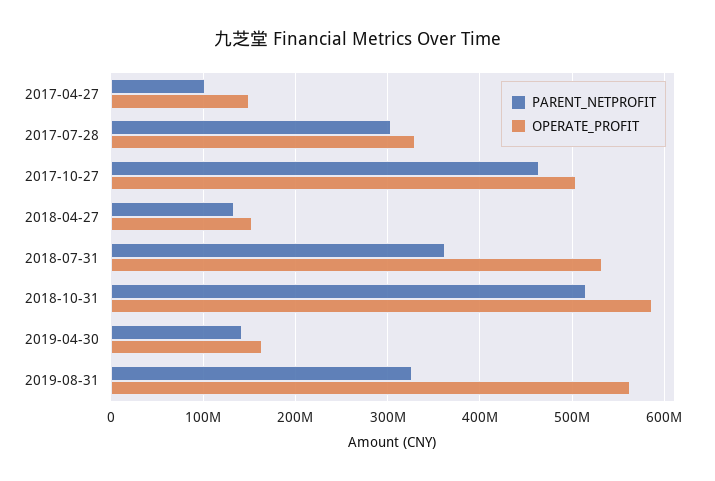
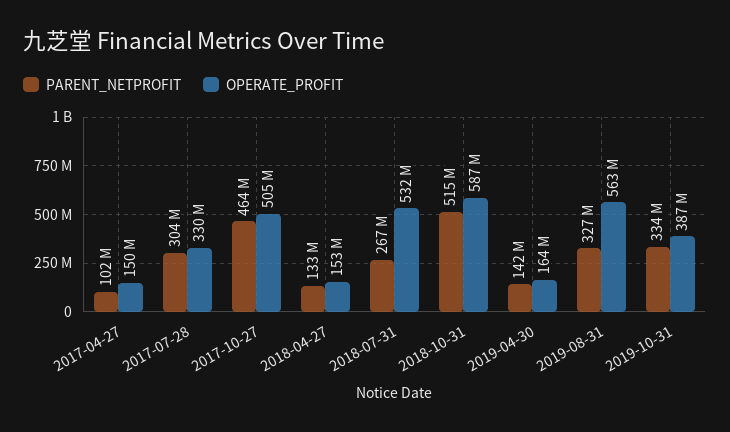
PARENT_NETPROFIT, 2018-07-31: 360000000 -> 267000000
PARENT_NETPROFIT, 2019-10-31: none -> 334000000
OPERATE_PROFIT, 2019-10-31: none -> 387000000

